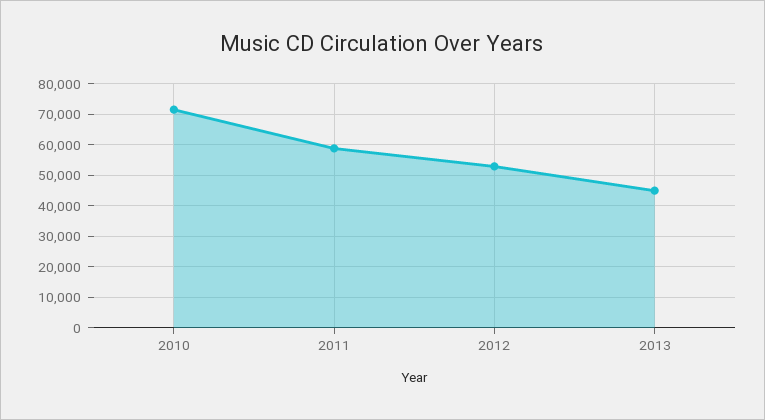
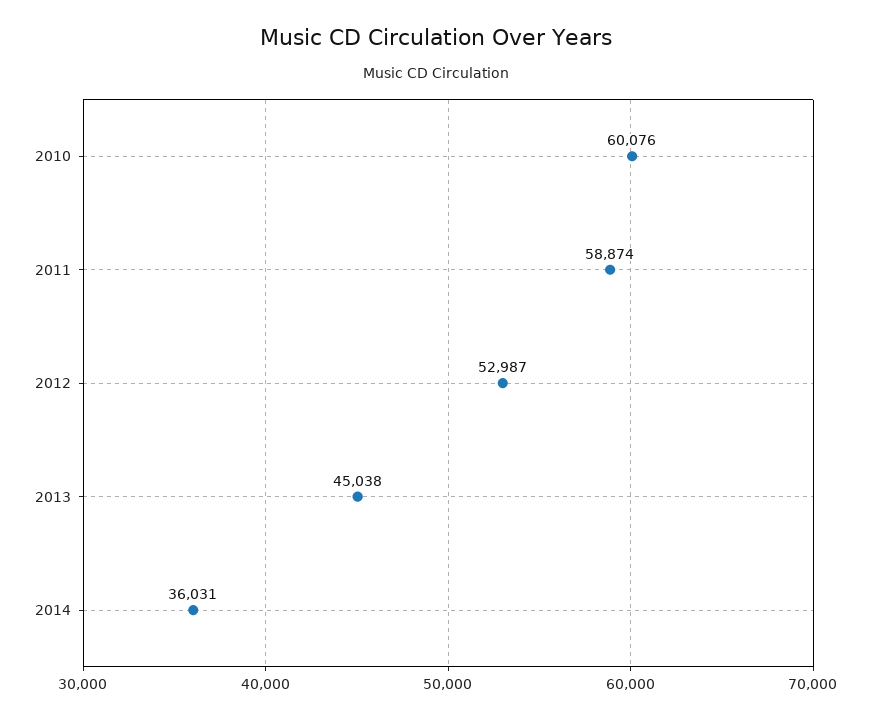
2010: 72000 -> 60076
2014: none -> 36031

